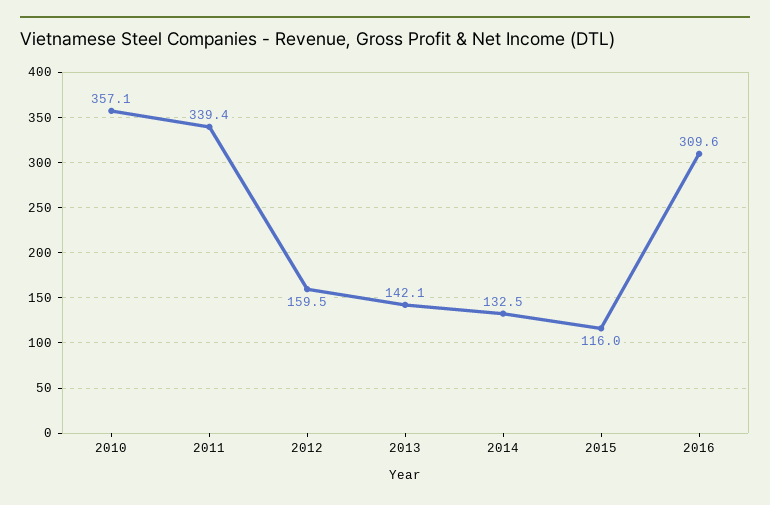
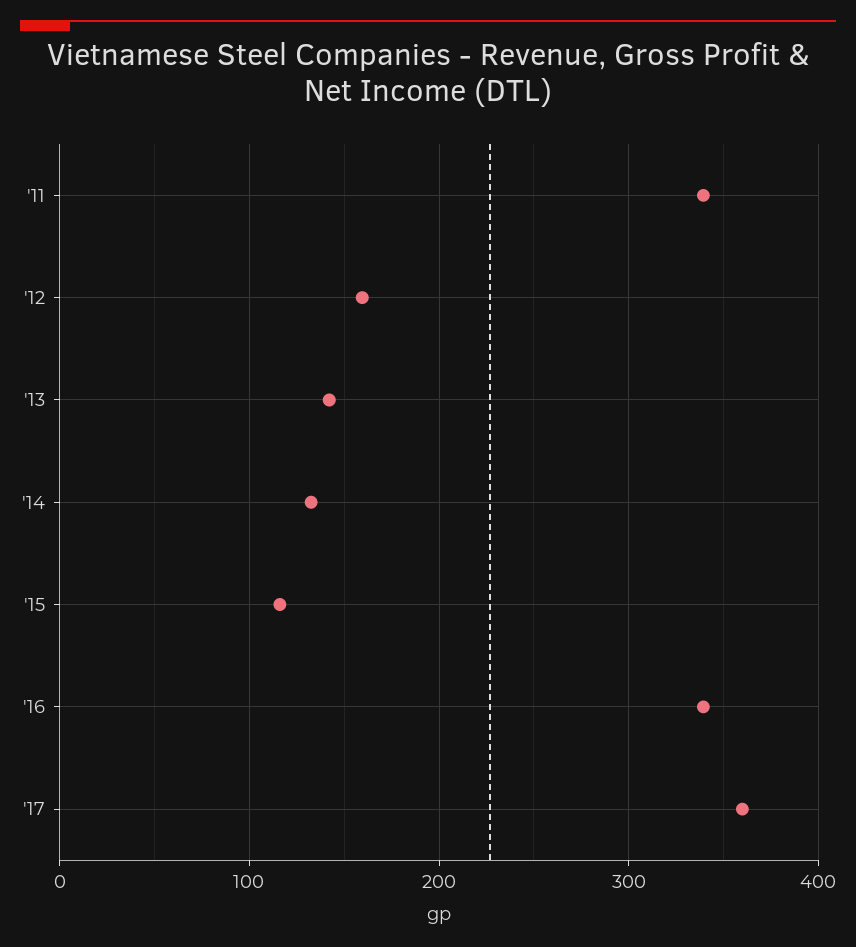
2010: 357.1 -> none
2016: 309.6 -> 340
'17: none -> 360

